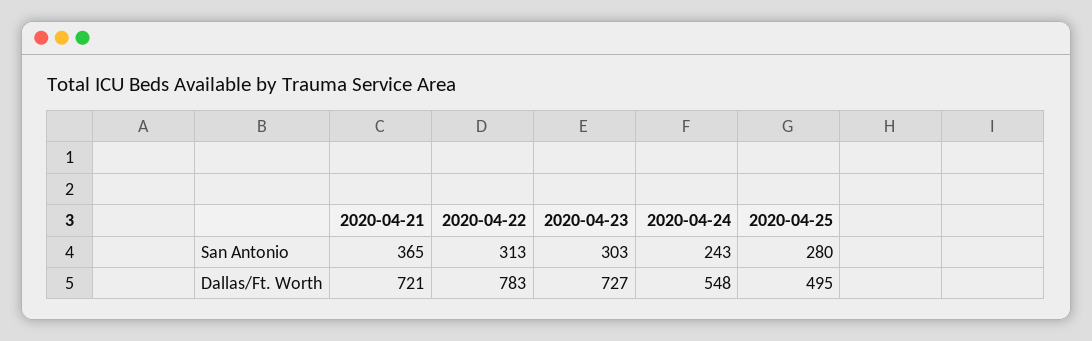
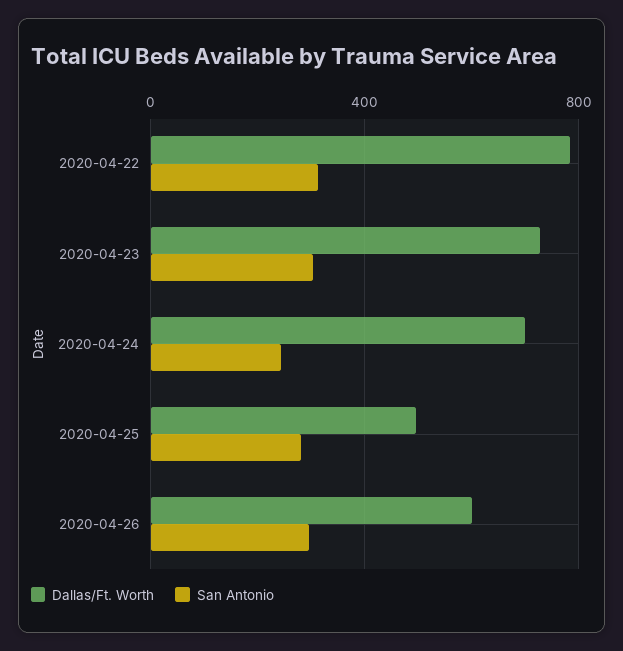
San Antonio, 2020-04-21: 365 -> none
Dallas/Ft. Worth, 2020-04-21: 721 -> none
Dallas/Ft. Worth, 2020-04-24: 548 -> 700
Dallas/Ft. Worth, 2020-04-26: none -> 600
San Antonio, 2020-04-26: none -> 300

